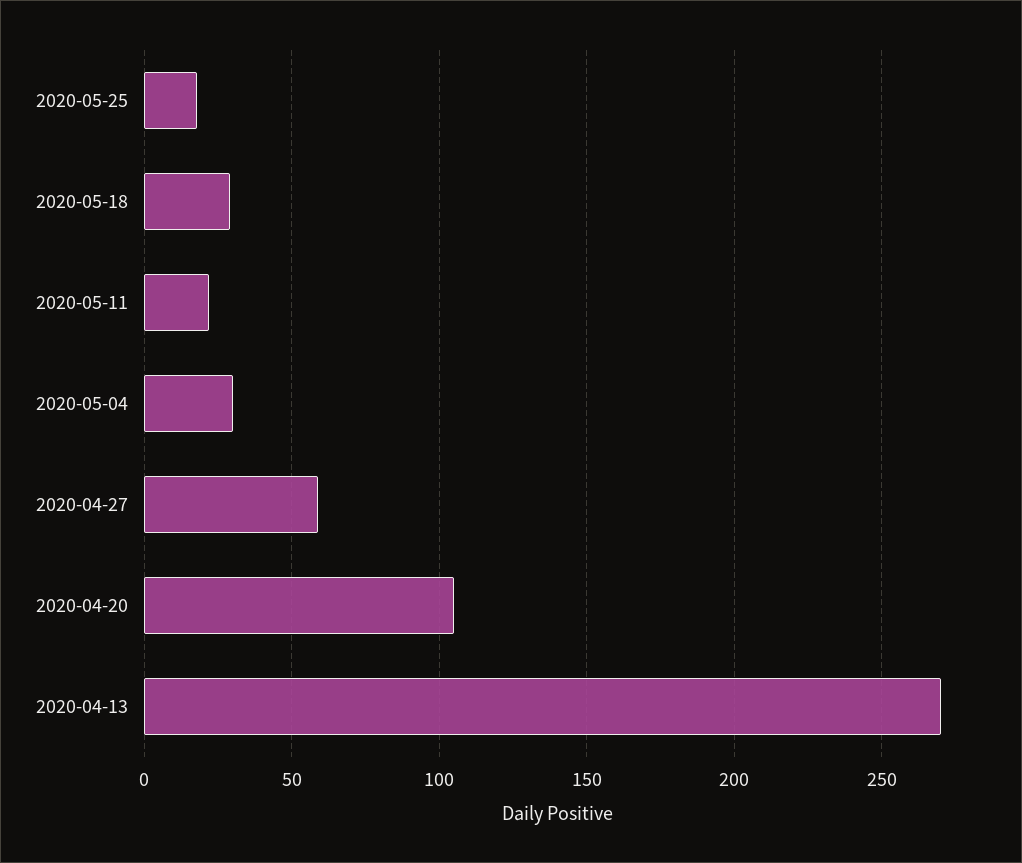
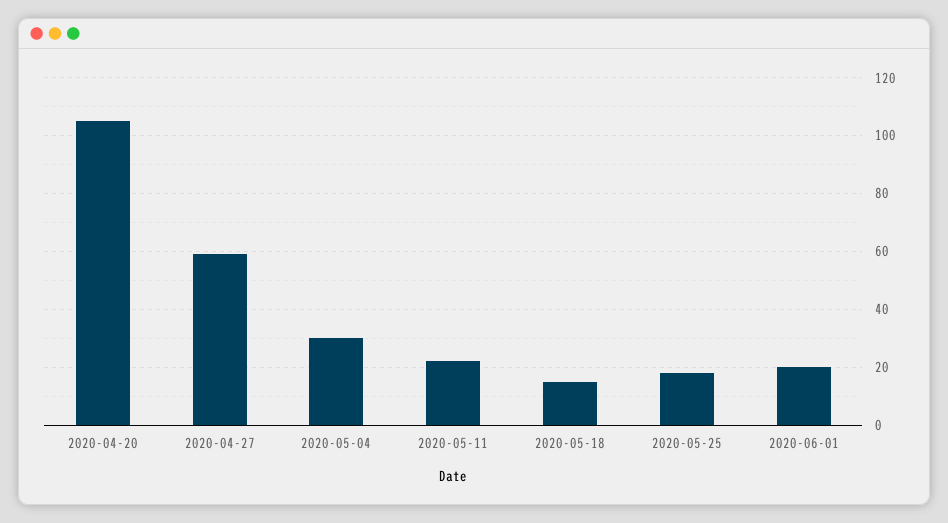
2020-05-18: 30 -> 15
2020-04-13: 270 -> none
2020-06-01: none -> 20

